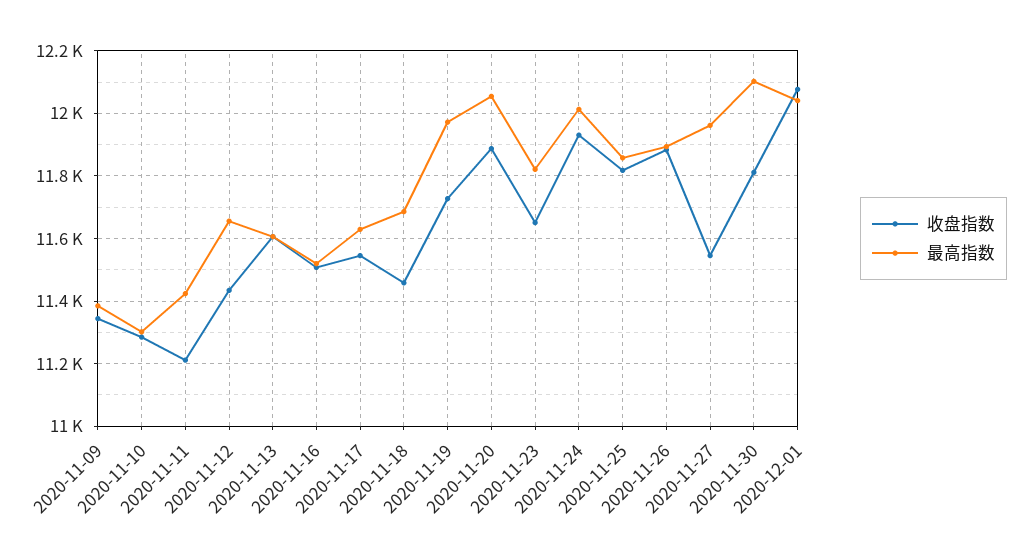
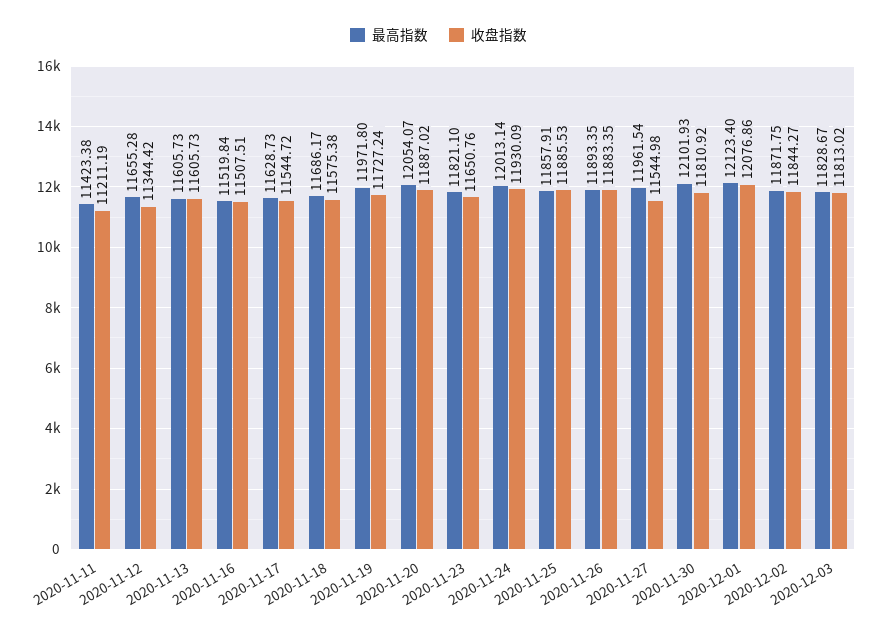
收盘指数, 2020-11-09: 11340 -> none
最高指数, 2020-11-09: 11380 -> none
收盘指数, 2020-11-10: 11280 -> none
最高指数, 2020-11-10: 11300 -> none
收盘指数, 2020-11-12: 11440 -> 11344.42
收盘指数, 2020-11-18: 11460 -> 11575.38
收盘指数, 2020-11-25: 11820 -> 11885.53
最高指数, 2020-12-01: 12040 -> 12123.4
最高指数, 2020-12-02: none -> 11871.75
收盘指数, 2020-12-02: none -> 11844.27
最高指数, 2020-12-03: none -> 11828.67
收盘指数, 2020-12-03: none -> 11813.02

